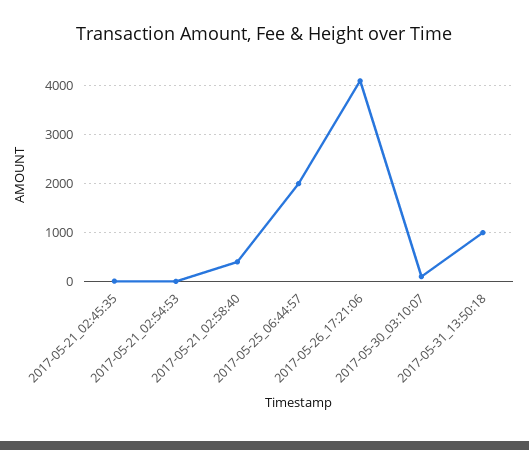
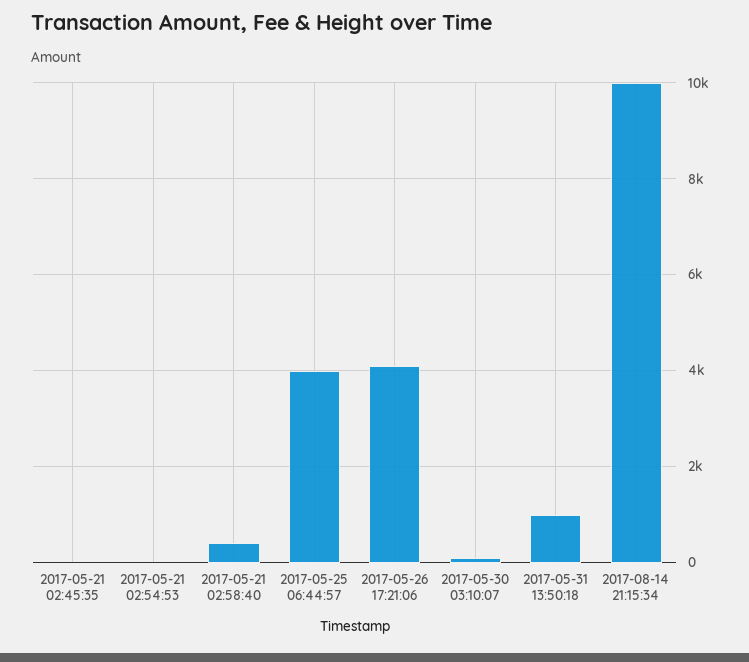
2017-05-25_06:44:57: 2000 -> 4000
2017-08-14 21:15:34: none -> 10000

